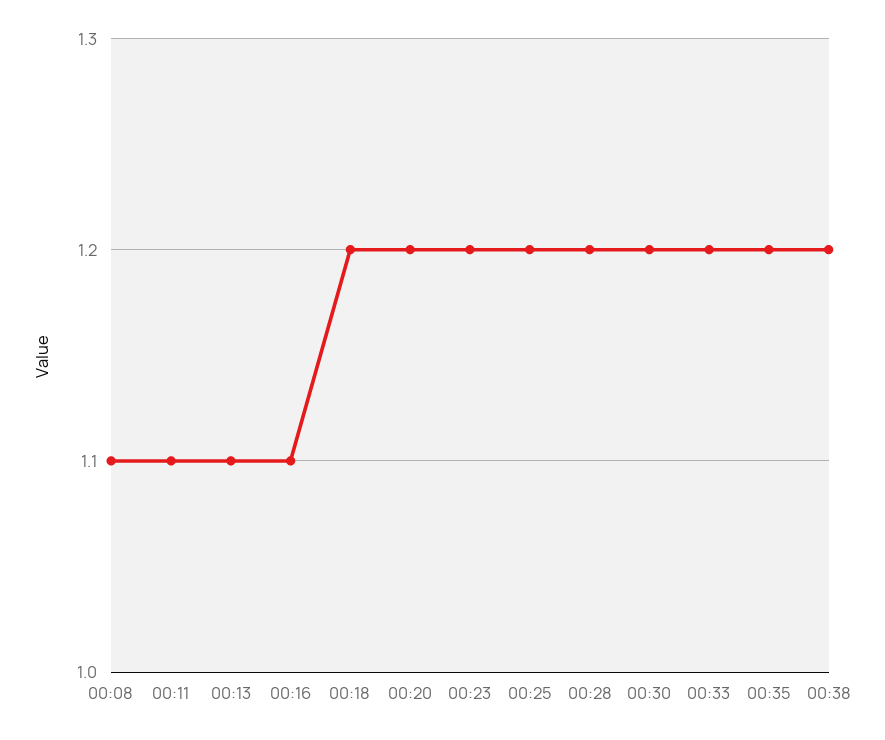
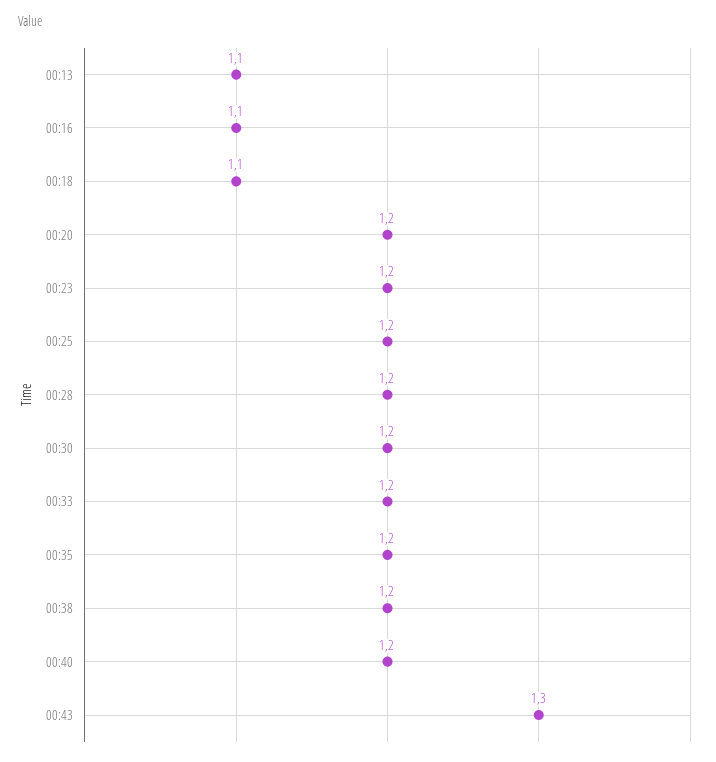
00:08: 1.1 -> none
00:11: 1.1 -> none
00:18: 1.2 -> 1.1
00:40: none -> 1.2
00:43: none -> 1.3

